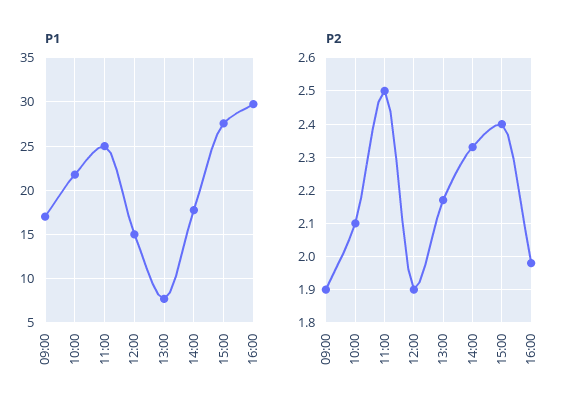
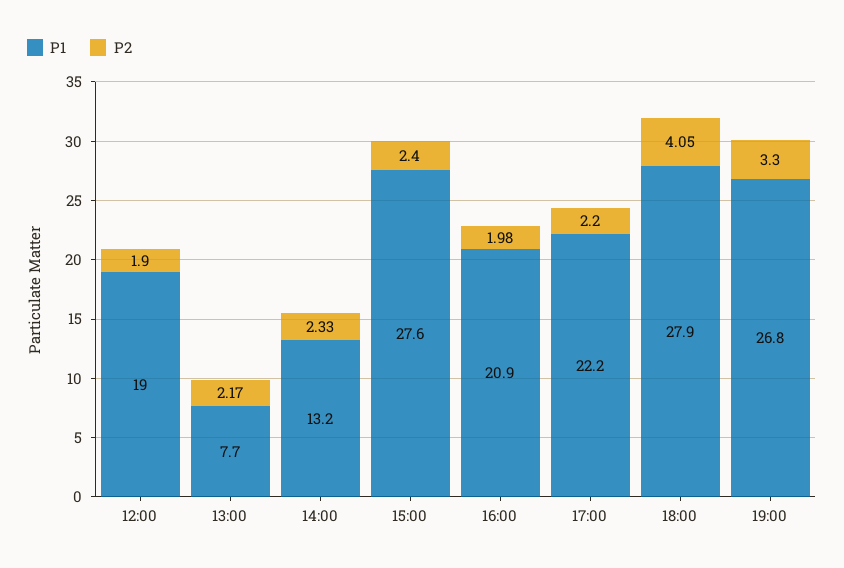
P1, 09:00: 17 -> none
P1, 10:00: 22 -> none
P1, 11:00: 25 -> none
P1, 12:00: 15 -> 19
P1, 14:00: 18 -> 13.2
P1, 16:00: 30 -> 20.9
P2, 09:00: 1.9 -> none
P2, 10:00: 2.1 -> none
P2, 11:00: 2.5 -> none
P1, 17:00: none -> 22.2
P2, 17:00: none -> 2.2
P1, 18:00: none -> 27.9
P2, 18:00: none -> 4.05
P1, 19:00: none -> 26.8
P2, 19:00: none -> 3.3

